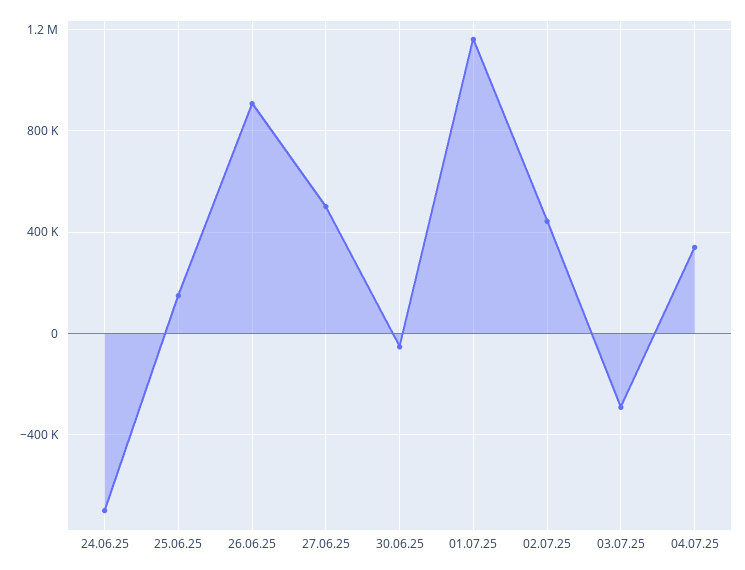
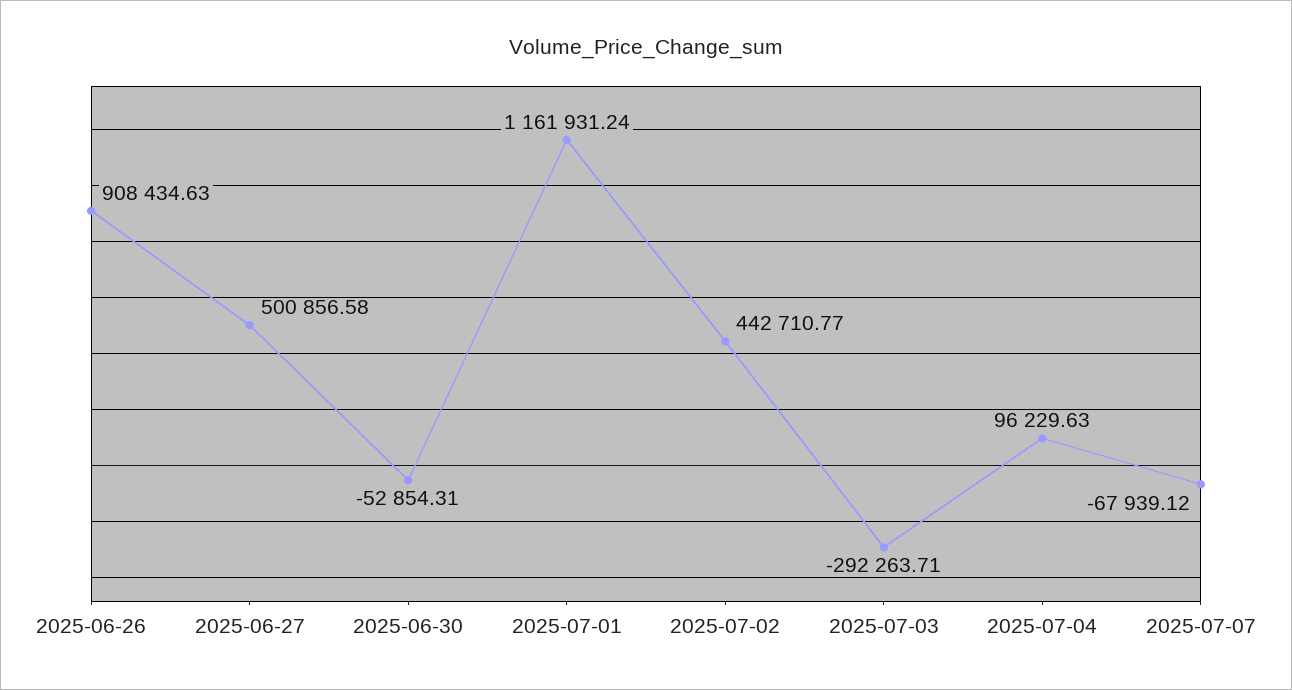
24.06.25: -700000 -> none
25.06.25: 150000 -> none
04.07.25: 350000 -> 96229.63
2025-07-07: none -> -67939.12

